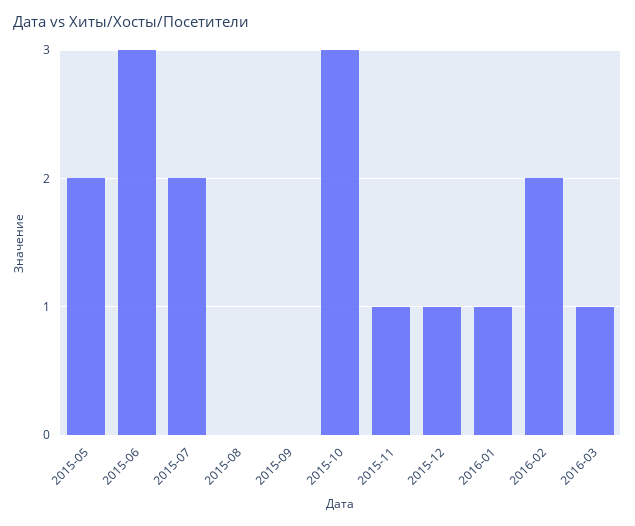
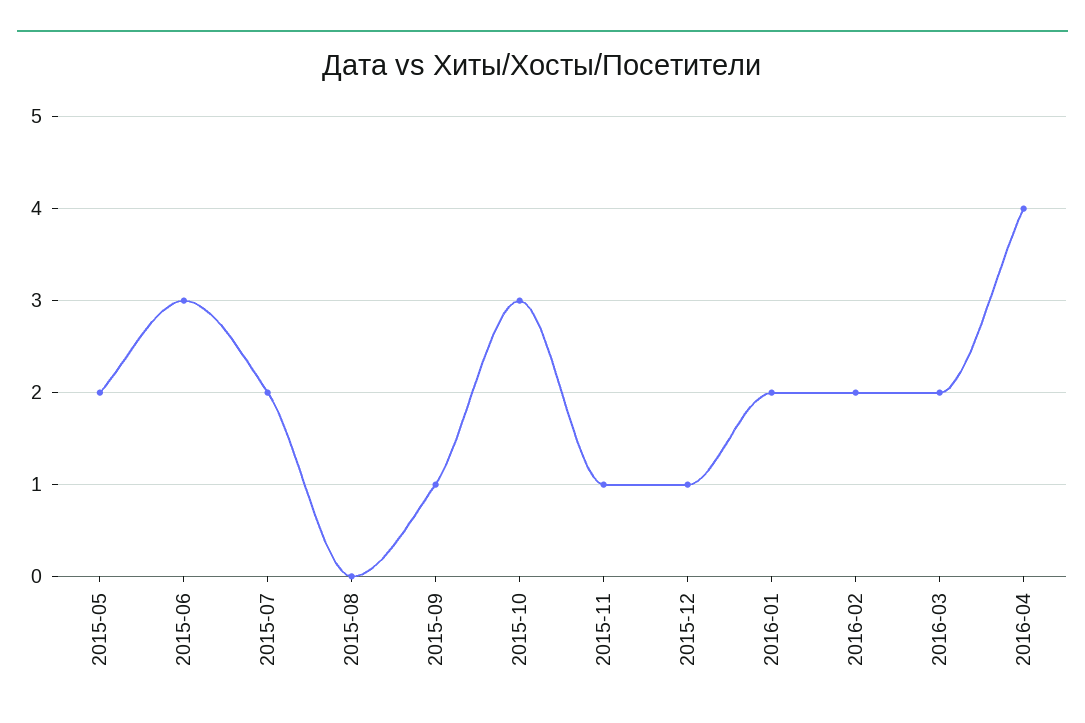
2015-09: 0 -> 1
2016-01: 1 -> 2
2016-03: 1 -> 2
2016-04: none -> 4

